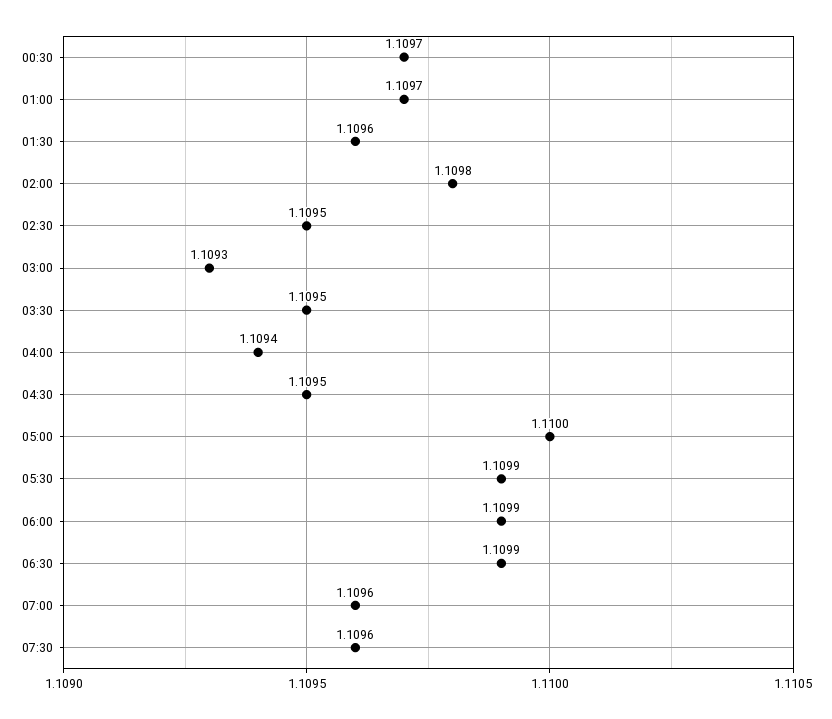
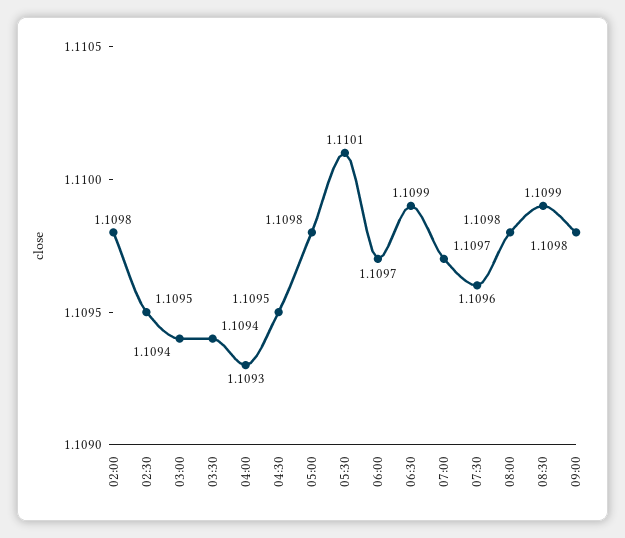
00:30: 1.1097 -> none
01:00: 1.1097 -> none
01:30: 1.1096 -> none
03:00: 1.1093 -> 1.1094
03:30: 1.1095 -> 1.1094
04:00: 1.1094 -> 1.1093
05:00: 1.11 -> 1.1098
05:30: 1.1099 -> 1.1101
06:00: 1.1099 -> 1.1097
07:00: 1.1096 -> 1.1097
08:00: none -> 1.1098
08:30: none -> 1.1099
09:00: none -> 1.1098

